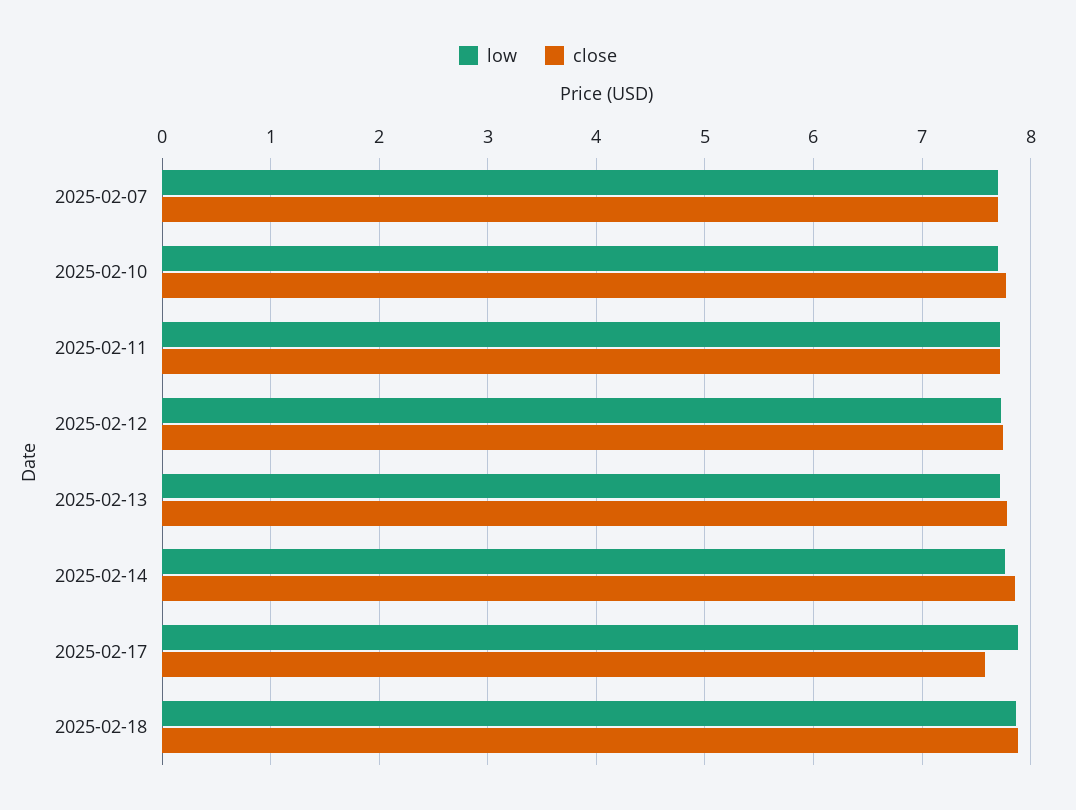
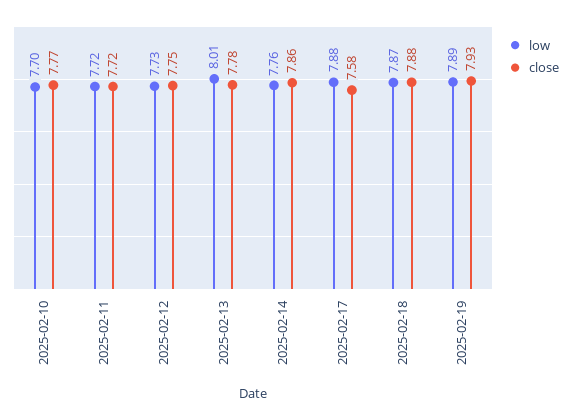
low, 2025-02-07: 7.7 -> none
close, 2025-02-07: 7.7 -> none
low, 2025-02-13: 7.7 -> 8.01
low, 2025-02-19: none -> 7.89
close, 2025-02-19: none -> 7.93

